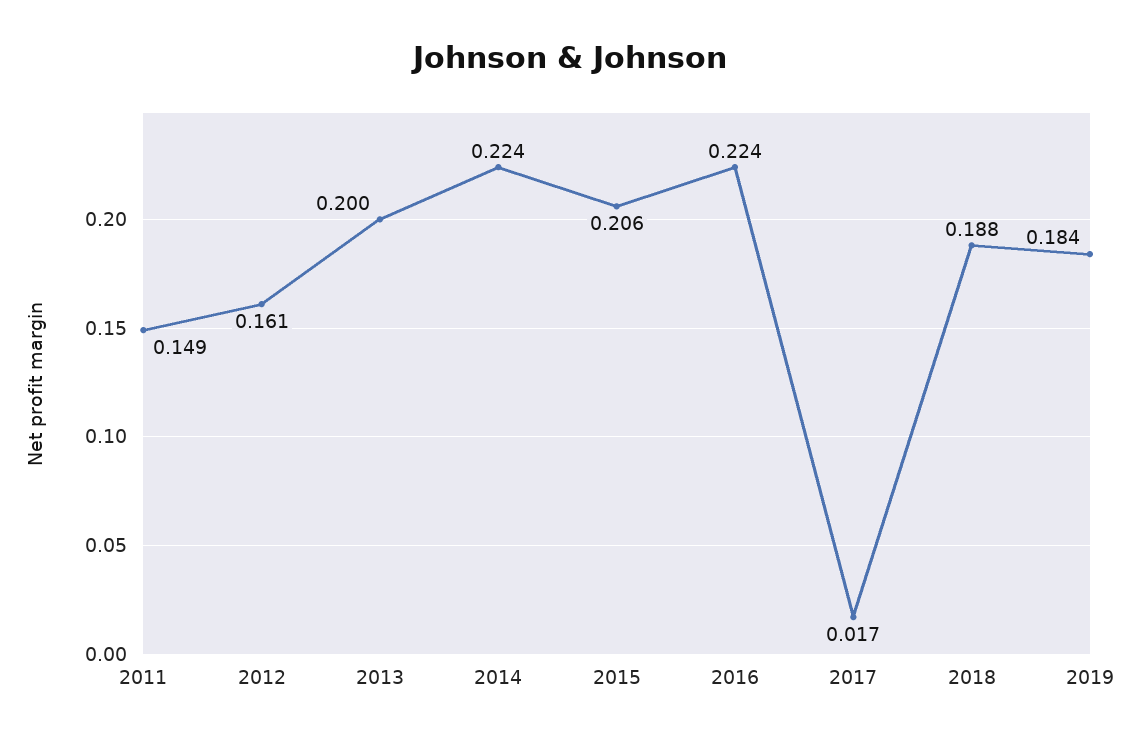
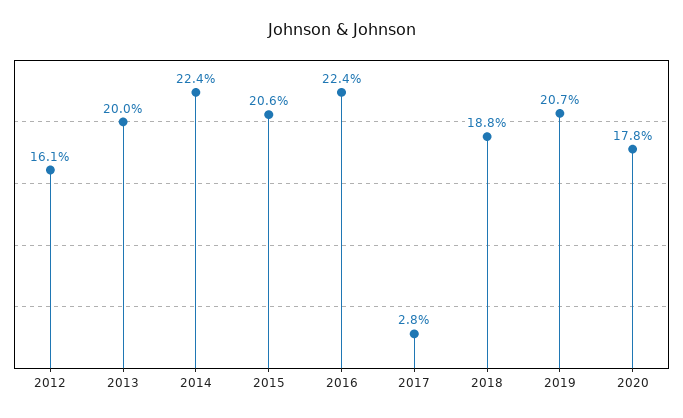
2011: 0.149 -> none
2017: 0.017 -> 0.028
2019: 0.184 -> 0.207
2020: none -> 0.178

